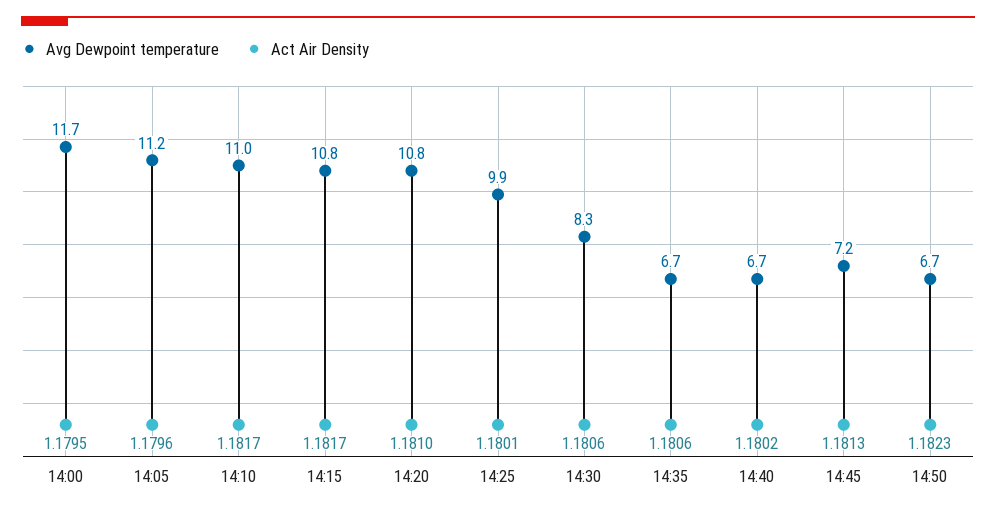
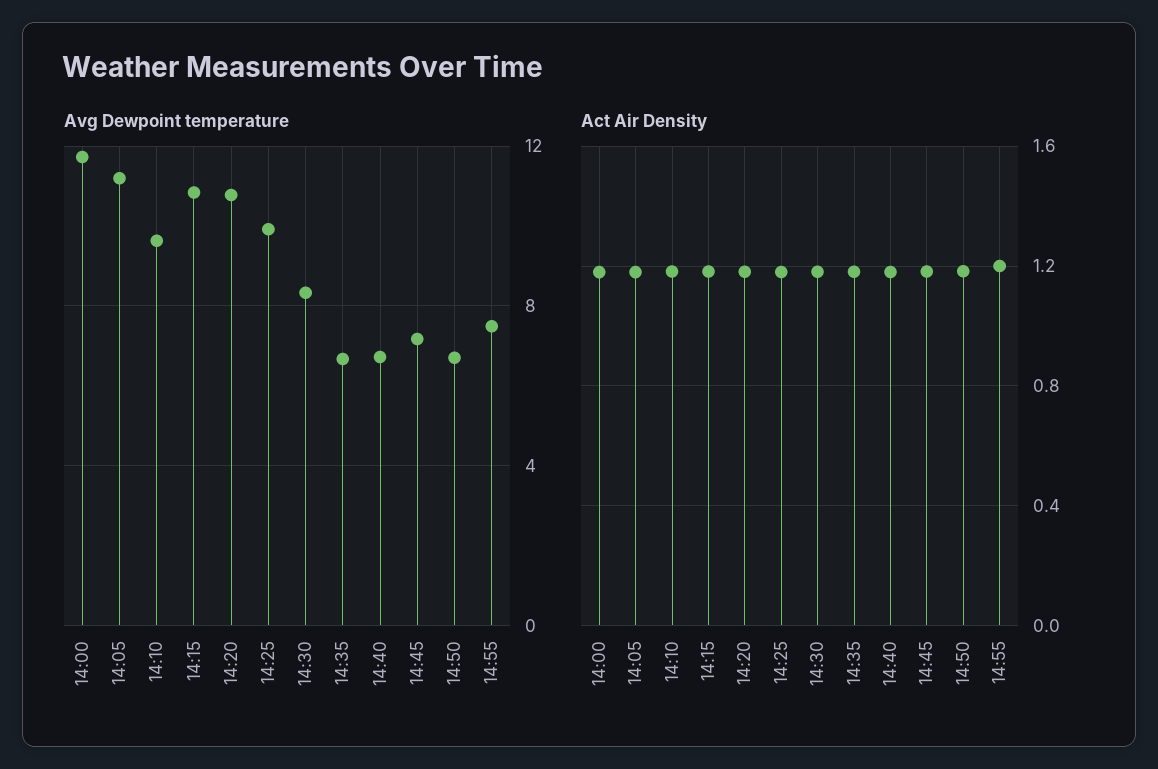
Avg Dewpoint temperature, 14:10: 11 -> 9.5
Avg Dewpoint temperature, 14:55: none -> 7.5
Act Air Density, 14:55: none -> 1.2

